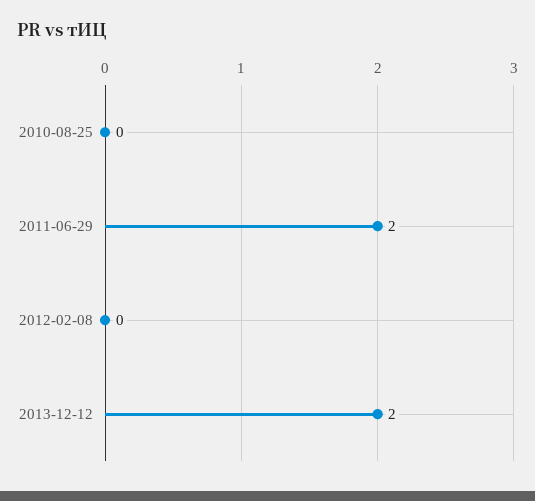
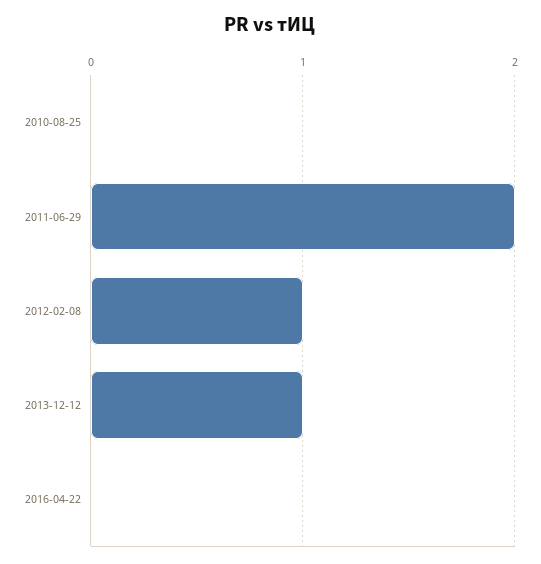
2012-02-08: 0 -> 1
2013-12-12: 2 -> 1
2016-04-22: none -> 0

